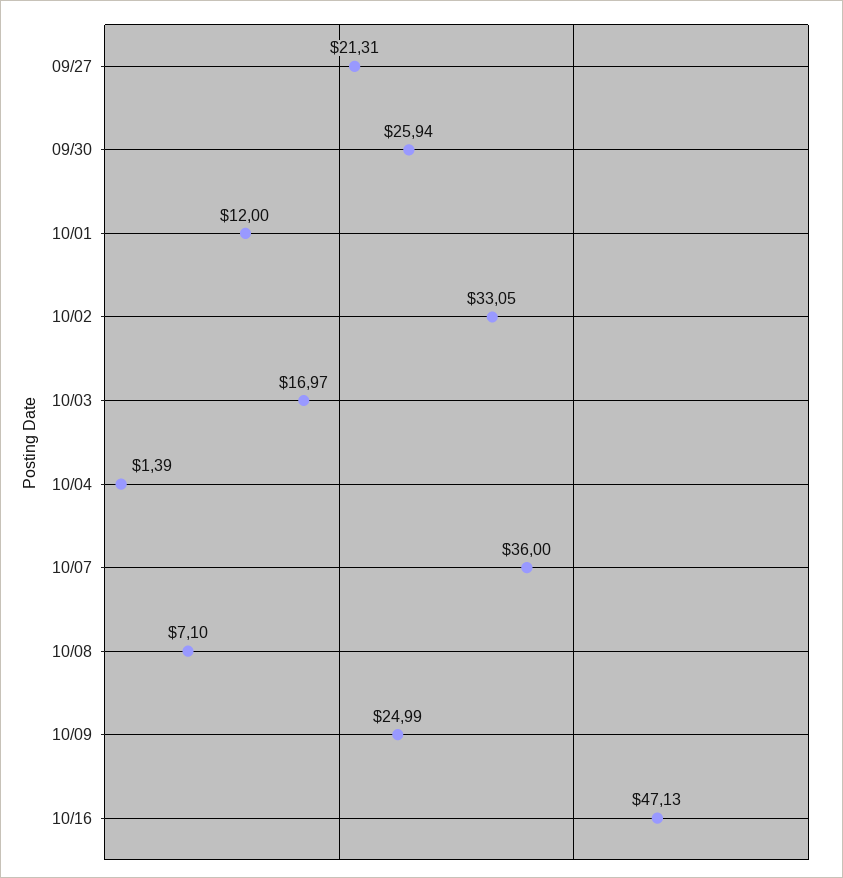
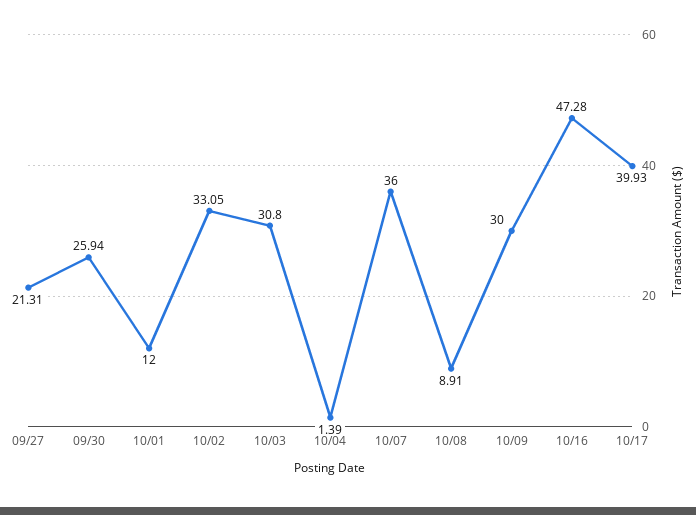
10/03: 16.97 -> 30.8
10/08: 7.1 -> 8.91
10/09: 24.99 -> 30
10/16: 47.13 -> 47.28
10/17: none -> 39.93

